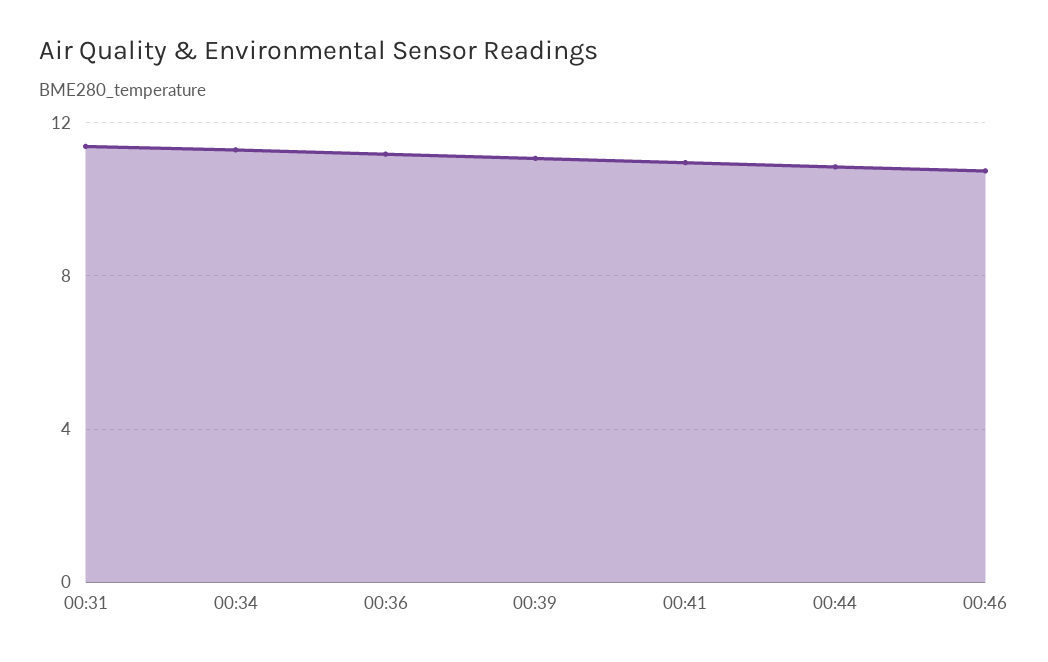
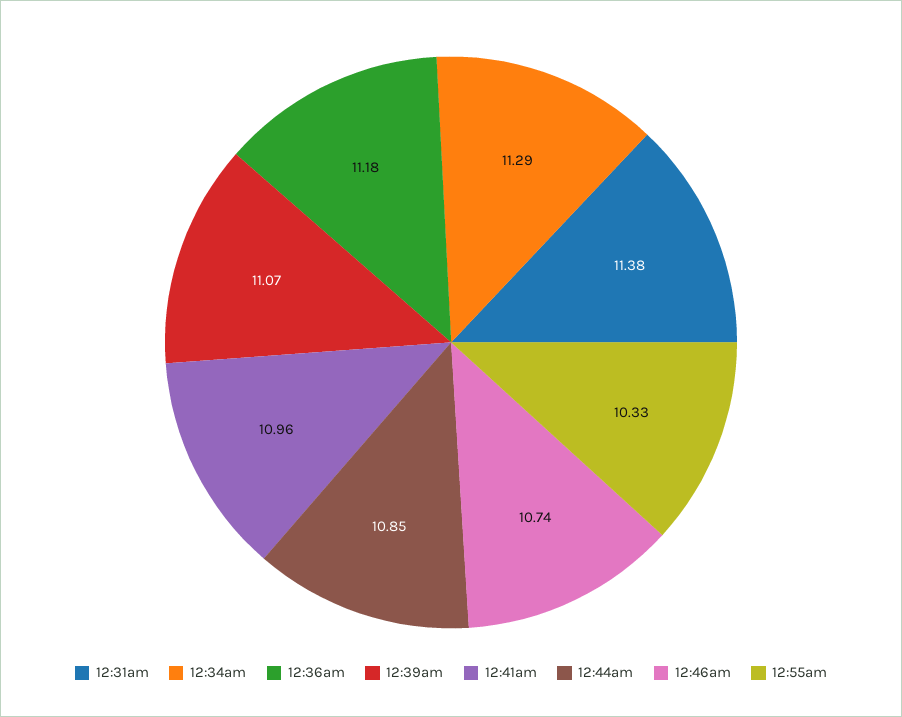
12:55am: none -> 10.33

